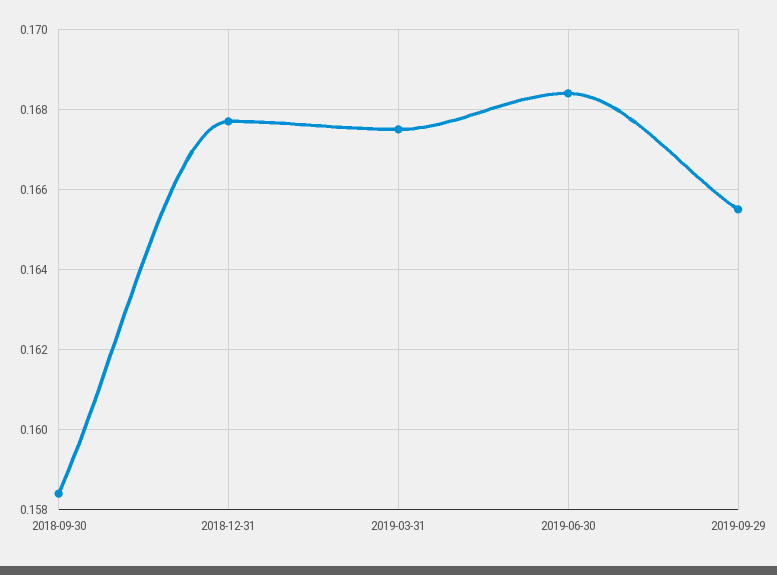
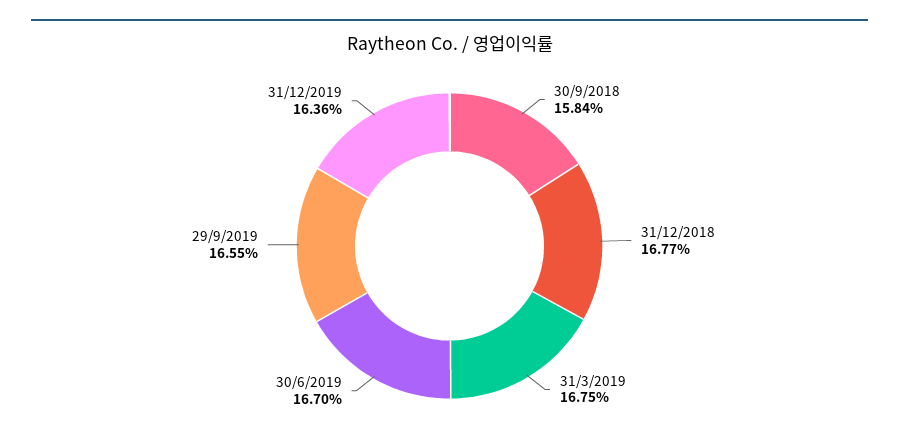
2019-06-30: 0.1685 -> 0.167
31/12/2019: none -> 0.1636

